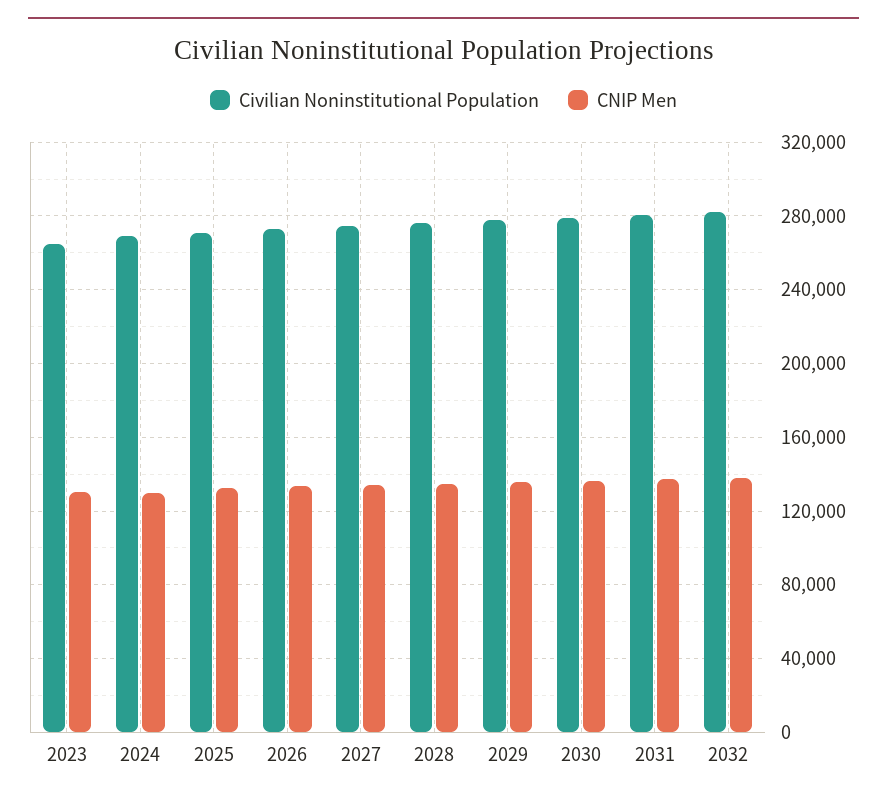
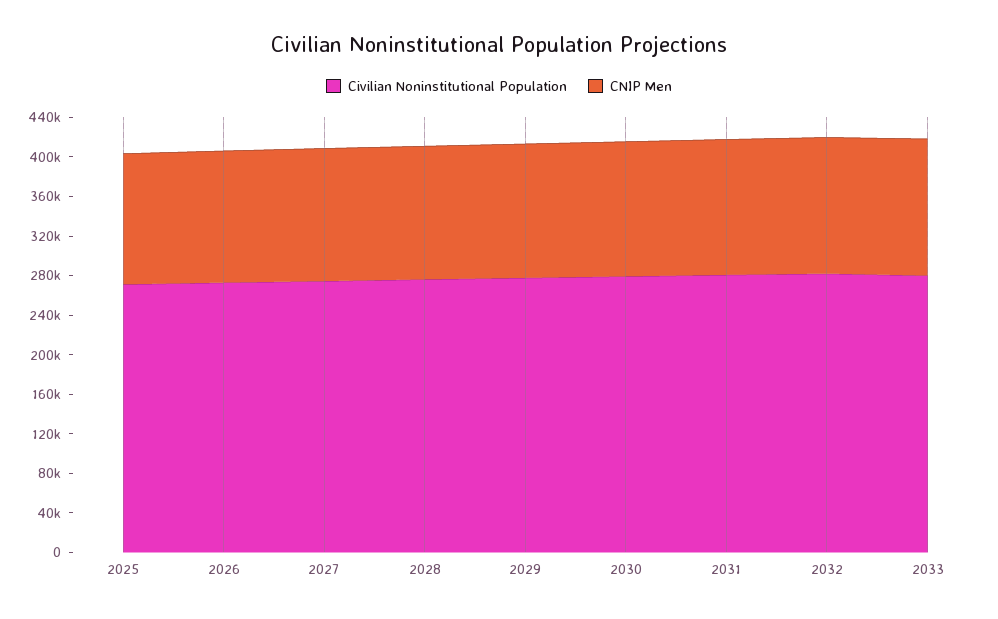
Civilian Noninstitutional Population, 2023: 265000 -> none
CNIP Men, 2023: 130000 -> none
Civilian Noninstitutional Population, 2024: 270000 -> none
CNIP Men, 2024: 130000 -> none
Civilian Noninstitutional Population, 2033: none -> 280000
CNIP Men, 2033: none -> 140000

